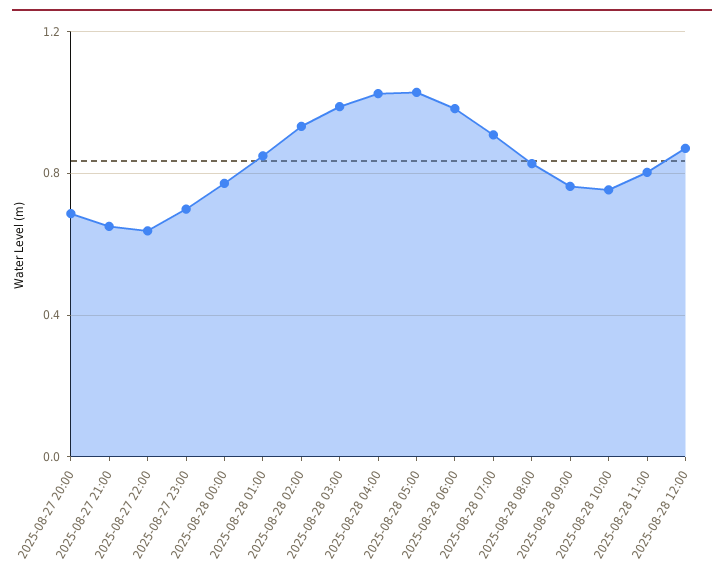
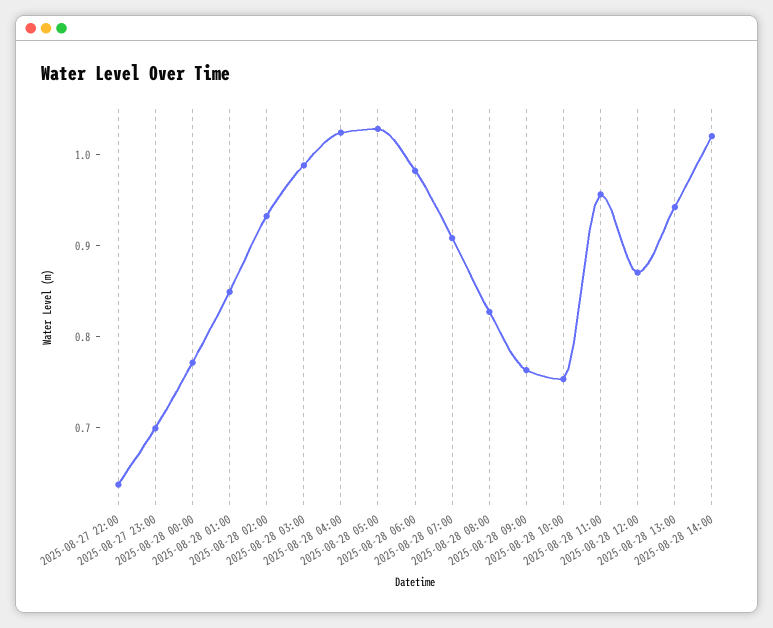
2025-08-27 20:00: 0.7 -> none
2025-08-27 21:00: 0.65 -> none
2025-08-28 11:00: 0.8 -> 0.96
2025-08-28 13:00: none -> 0.94
2025-08-28 14:00: none -> 1.02

